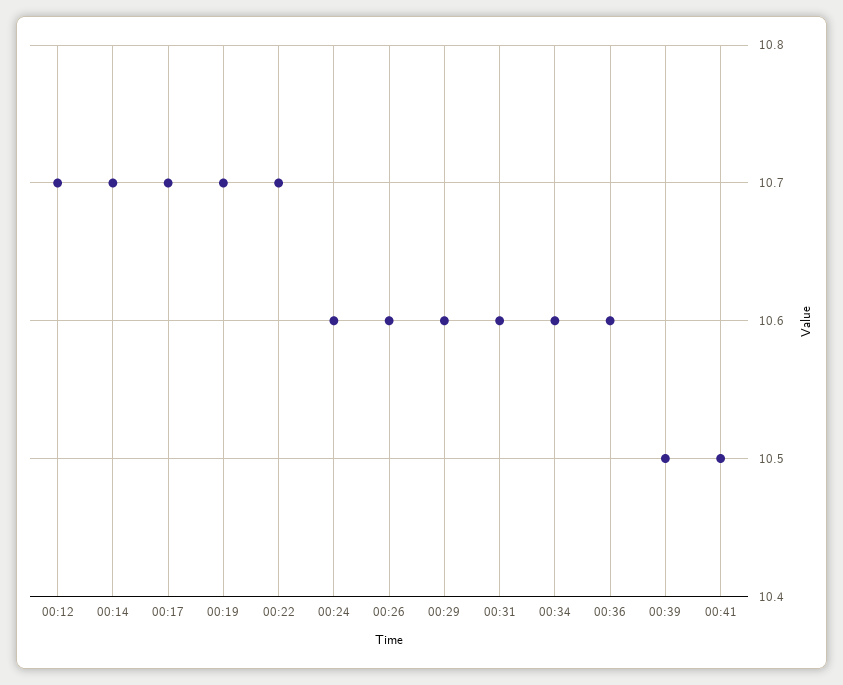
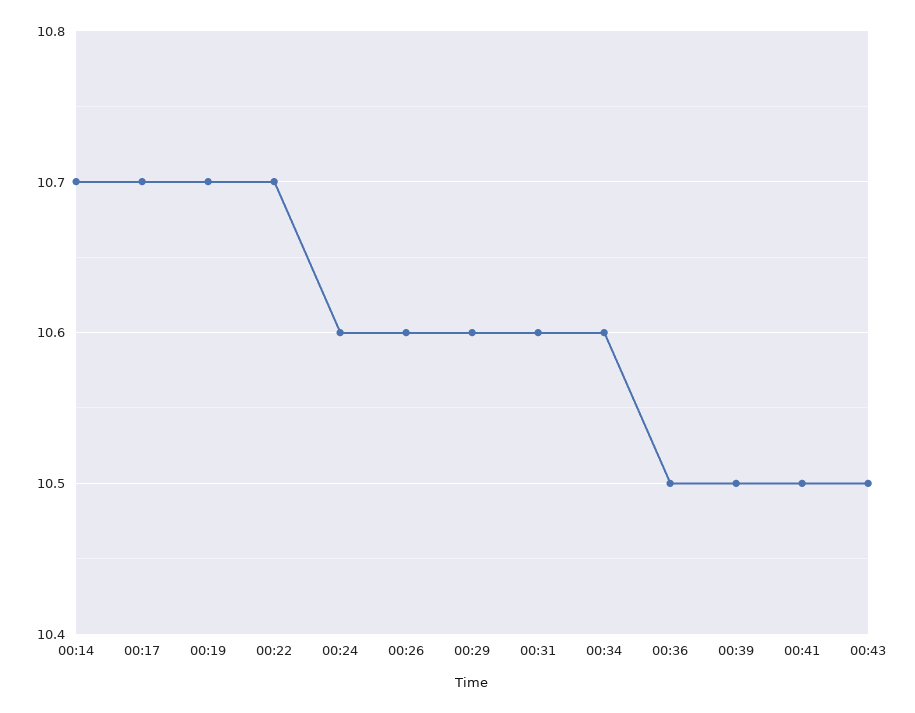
00:12: 10.7 -> none
00:36: 10.6 -> 10.5
00:43: none -> 10.5

